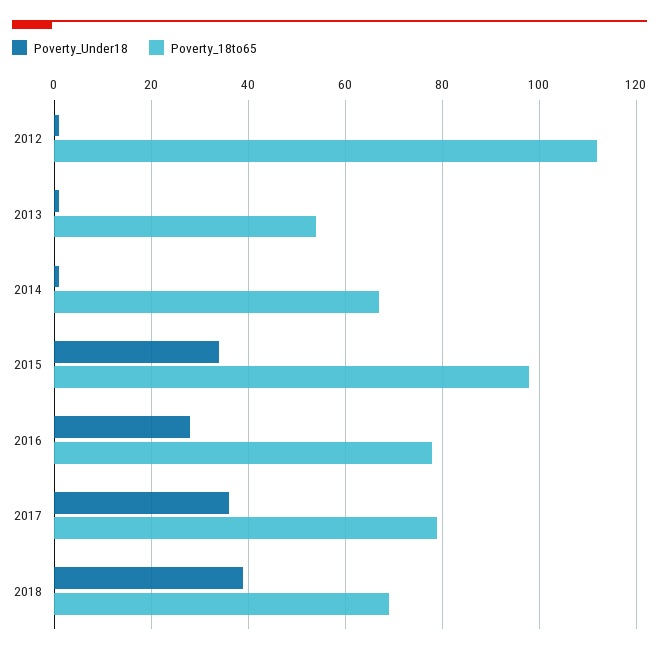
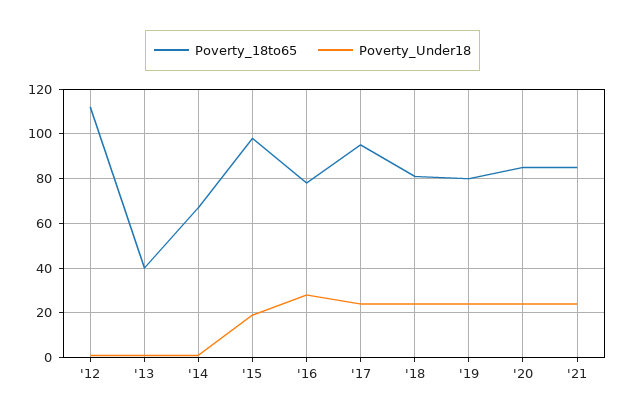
Poverty_18to65, 2013: 55 -> 40
Poverty_Under18, 2015: 35 -> 20
Poverty_Under18, 2017: 35 -> 25
Poverty_18to65, 2017: 80 -> 95
Poverty_Under18, 2018: 40 -> 25
Poverty_18to65, 2018: 70 -> 80
Poverty_18to65, '19: none -> 80
Poverty_Under18, '19: none -> 25
Poverty_18to65, '20: none -> 85
Poverty_Under18, '20: none -> 25
Poverty_18to65, '21: none -> 85
Poverty_Under18, '21: none -> 25

